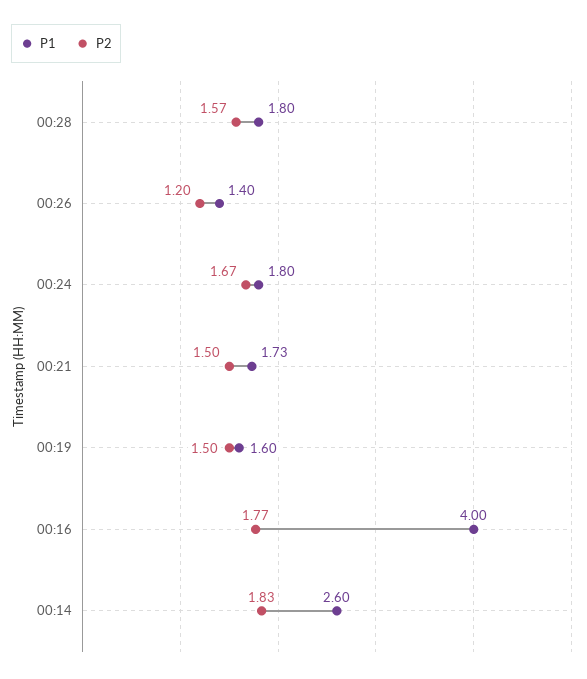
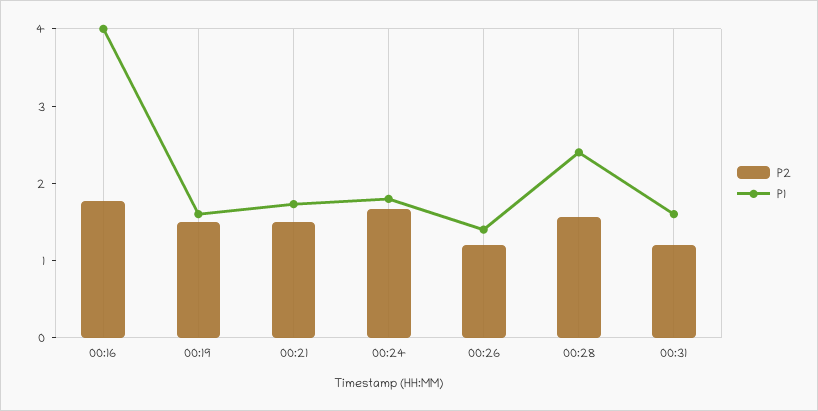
P1, 00:28: 1.8 -> 2.4
P1, 00:14: 2.6 -> none
P2, 00:14: 1.83 -> none
P2, 00:31: none -> 1.2
P1, 00:31: none -> 1.6

